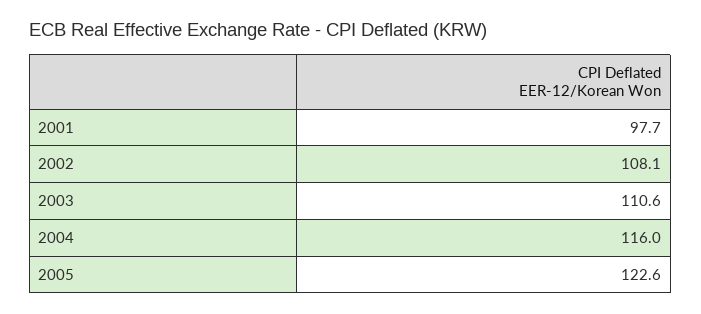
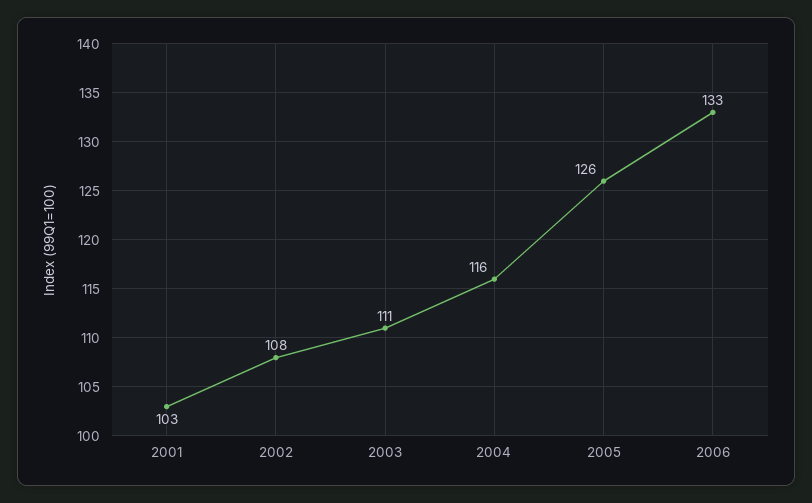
2001: 97.7 -> 103
2005: 122.6 -> 126
2006: none -> 133

